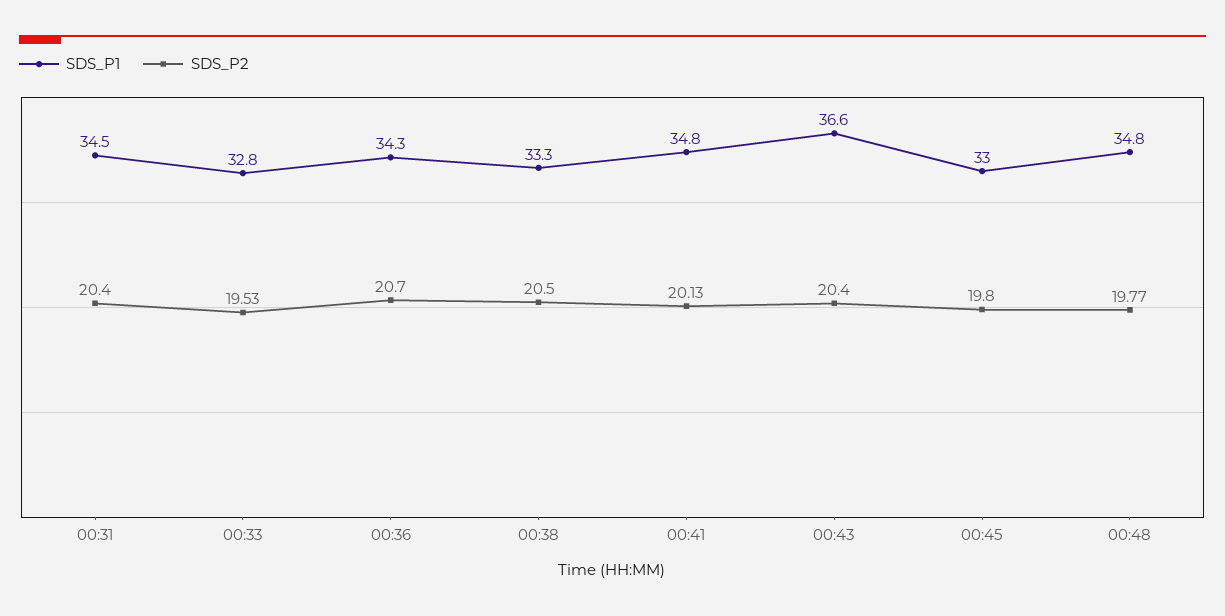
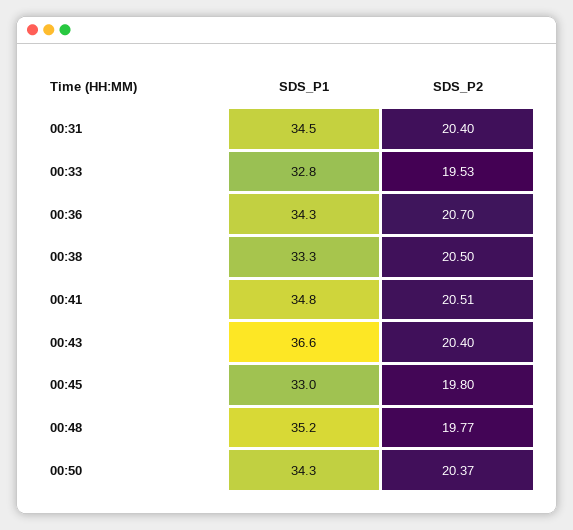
SDS_P2, 00:41: 20.13 -> 20.51
SDS_P1, 00:48: 34.8 -> 35.2
SDS_P1, 00:50: none -> 34.3
SDS_P2, 00:50: none -> 20.37

